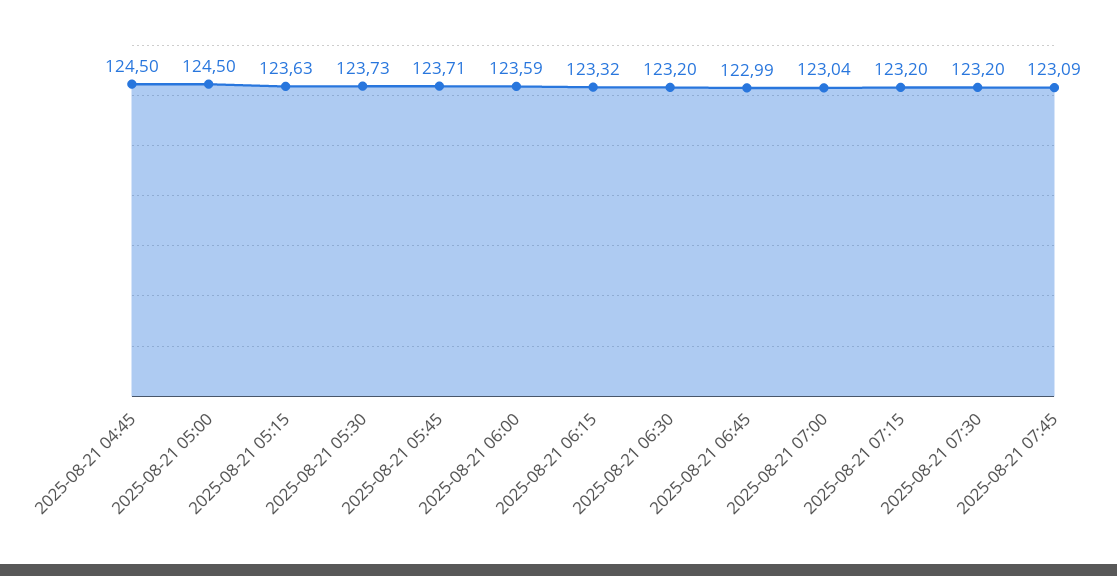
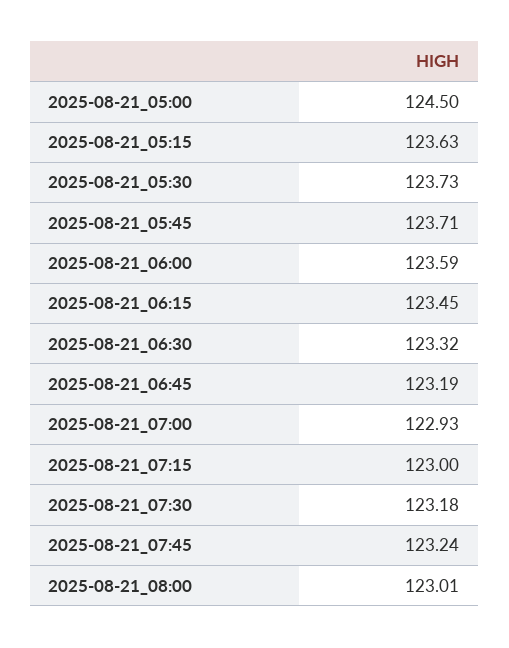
2025-08-21 04:45: 124.5 -> none
2025-08-21 06:15: 123.32 -> 123.45
2025-08-21 06:30: 123.2 -> 123.32
2025-08-21 06:45: 122.99 -> 123.19
2025-08-21 07:00: 123.04 -> 122.93
2025-08-21 07:15: 123.2 -> 123
2025-08-21 07:30: 123.2 -> 123.18
2025-08-21 07:45: 123.09 -> 123.24
2025-08-21_08:00: none -> 123.01

